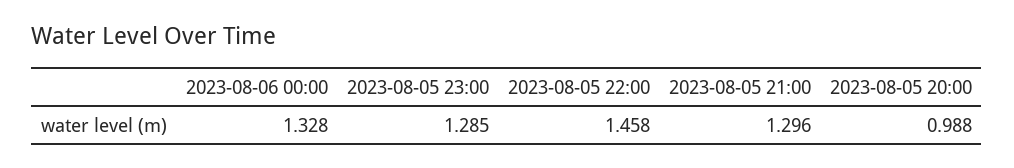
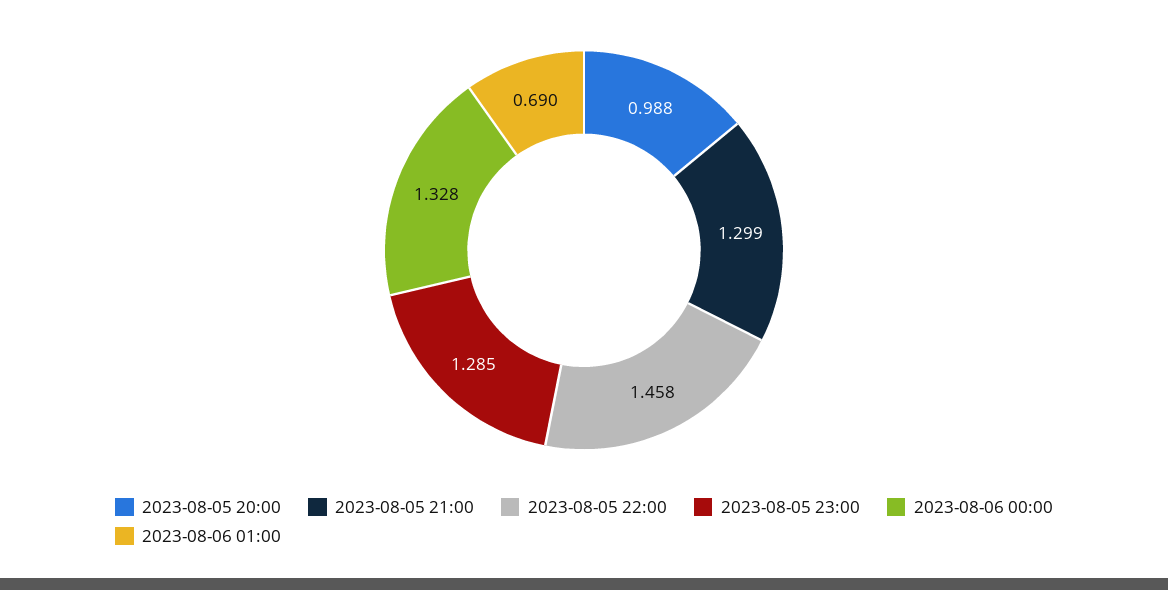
2023-08-05 21:00: 1.296 -> 1.299
2023-08-06 01:00: none -> 0.69

